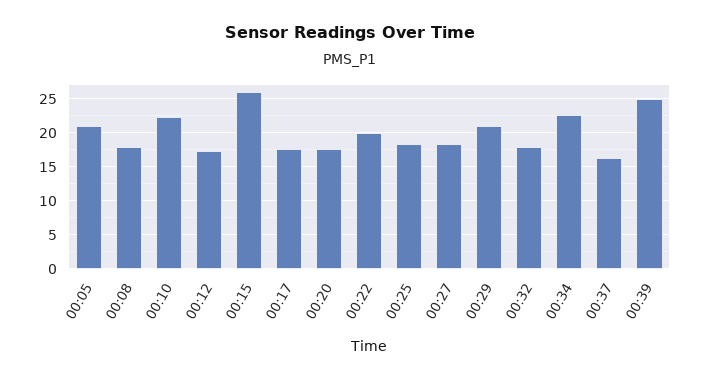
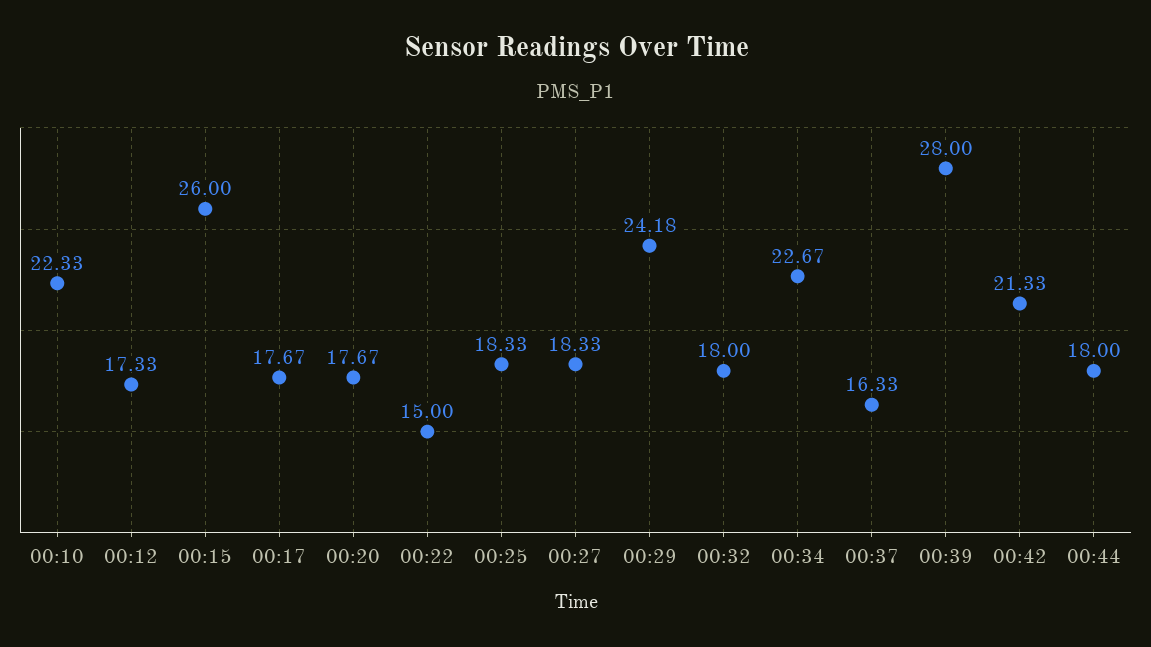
00:05: 21 -> none
00:08: 18 -> none
00:22: 20 -> 15
00:29: 21 -> 24.18
00:39: 25 -> 28
00:42: none -> 21.33
00:44: none -> 18

